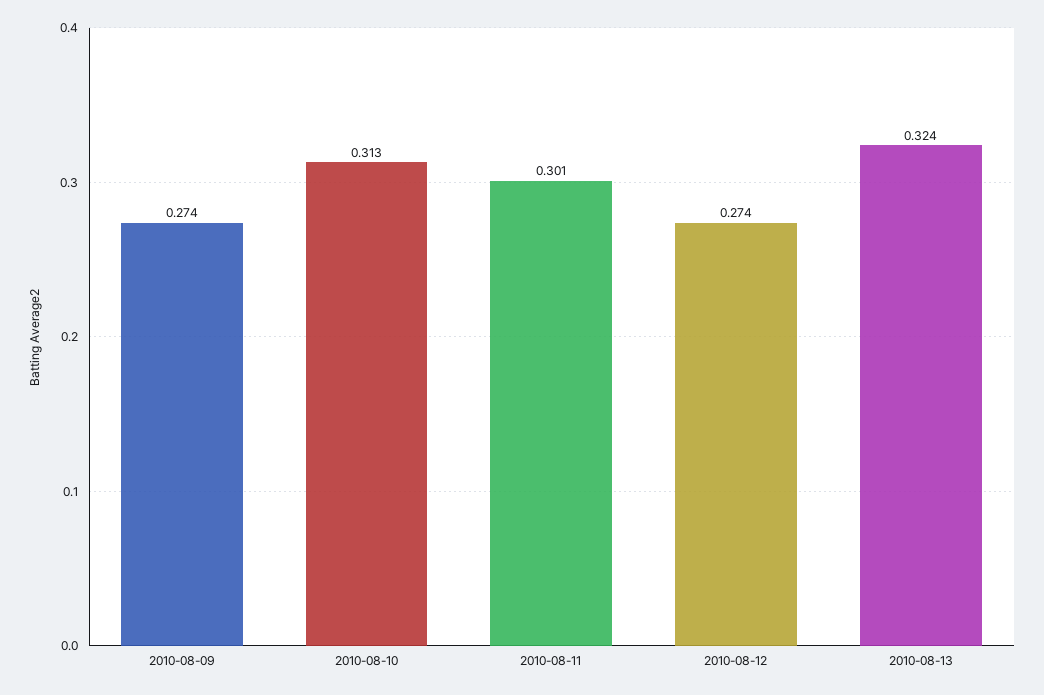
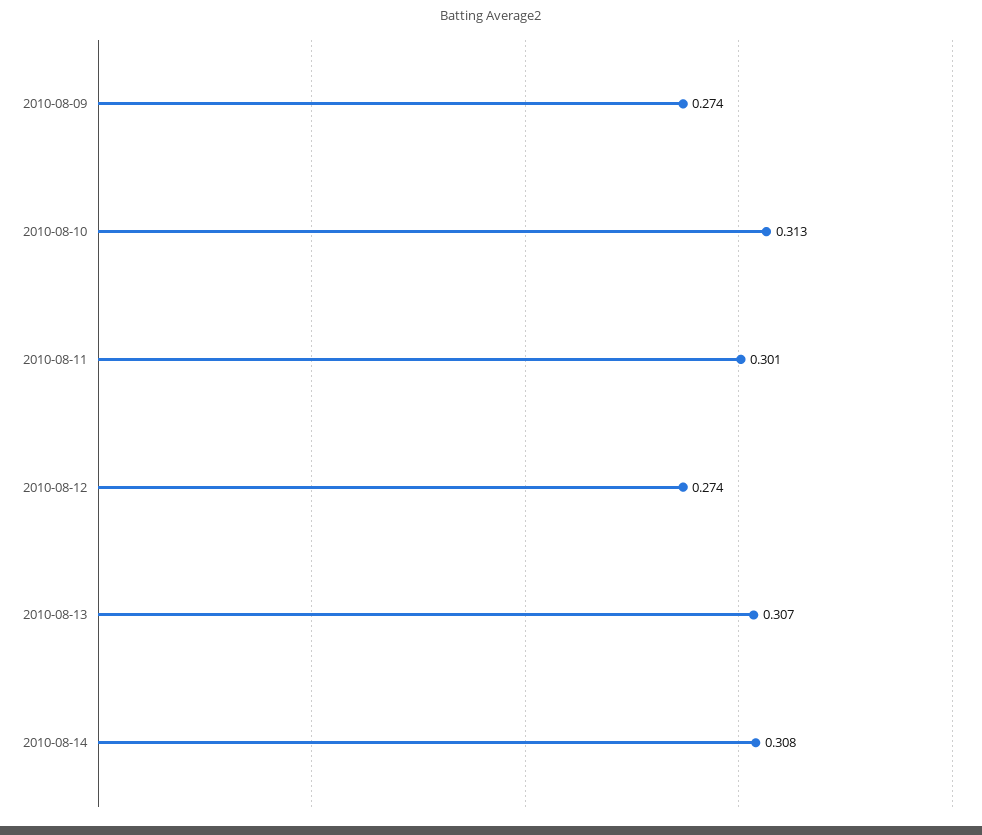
2010-08-13: 0.324 -> 0.307
2010-08-14: none -> 0.308

